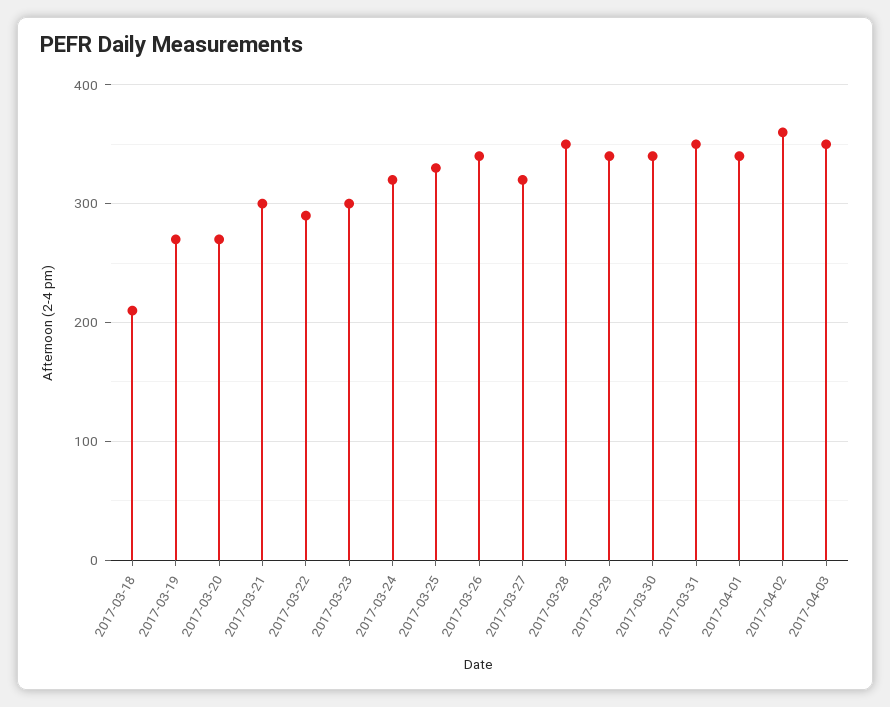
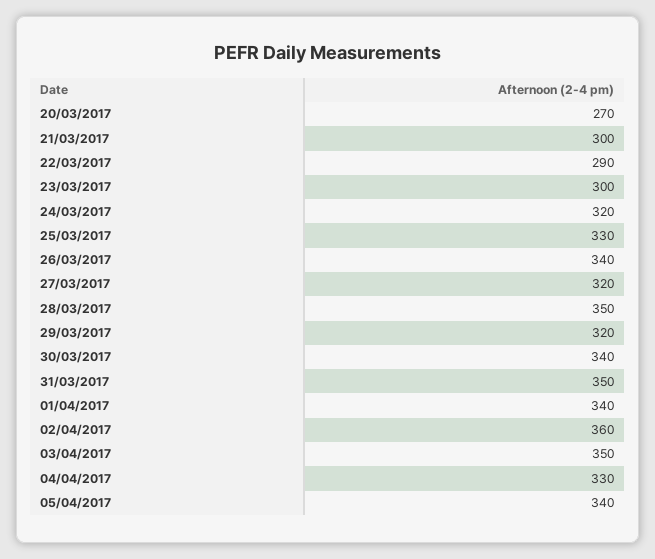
2017-03-18: 210 -> none
2017-03-19: 270 -> none
2017-03-29: 340 -> 320
04/04/2017: none -> 330
05/04/2017: none -> 340

